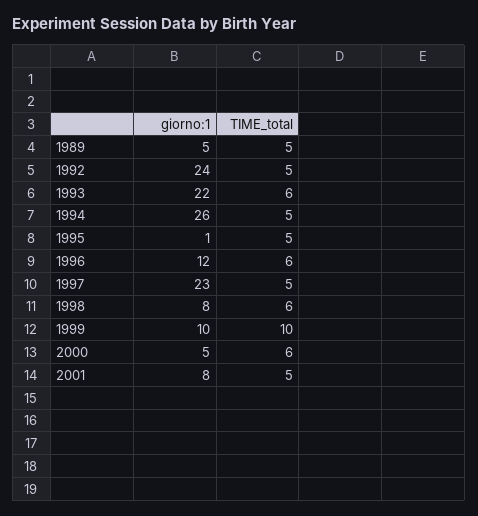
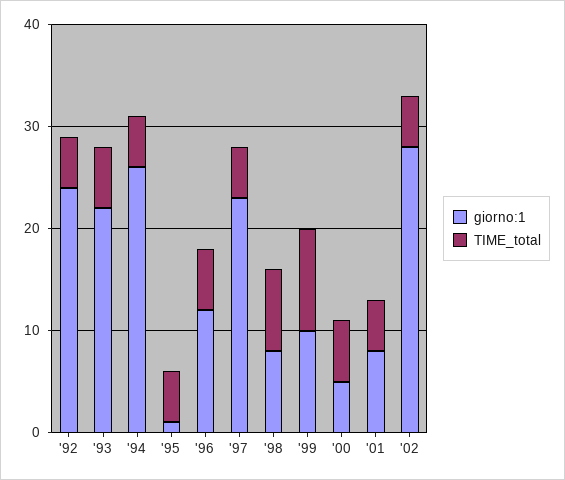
giorno:1, 1989: 5 -> none
TIME_total, 1989: 5 -> none
TIME_total, 1998: 6 -> 8
giorno:1, '02: none -> 28
TIME_total, '02: none -> 5

